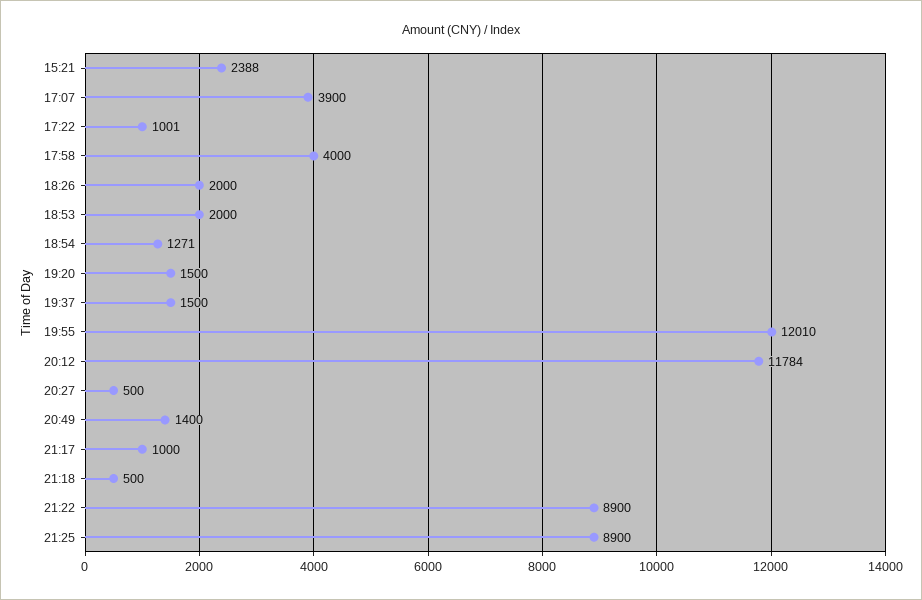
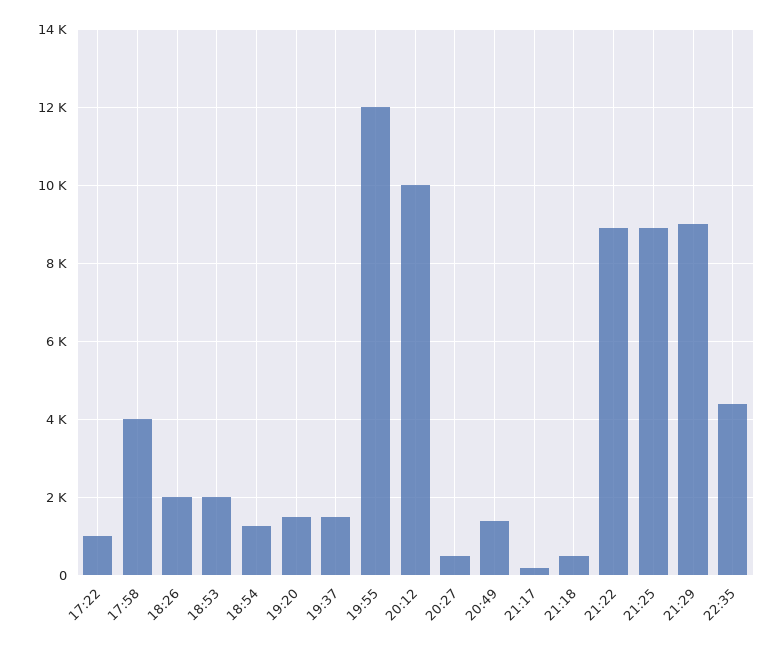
15:21: 2388 -> none
17:07: 3900 -> none
20:12: 11784 -> 10000
21:17: 1000 -> 200
21:29: none -> 9000
22:35: none -> 4400

